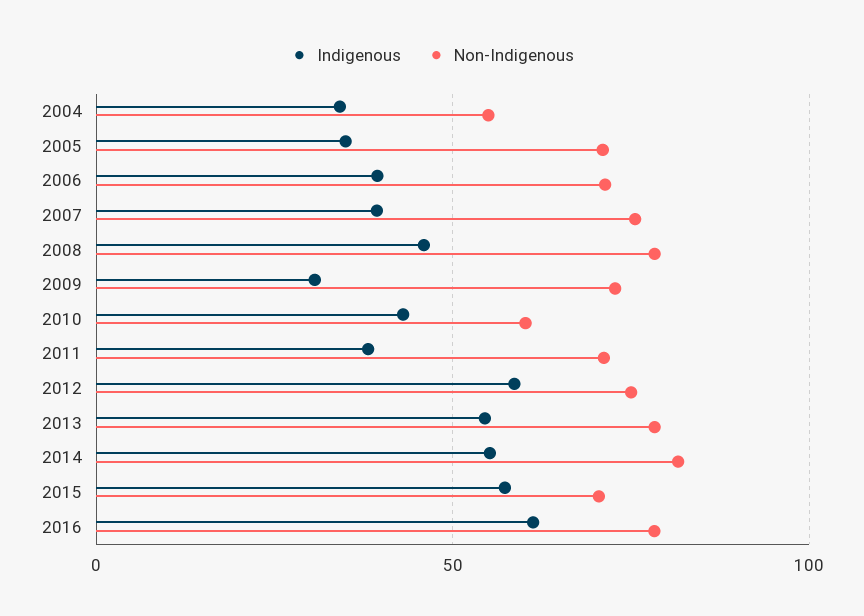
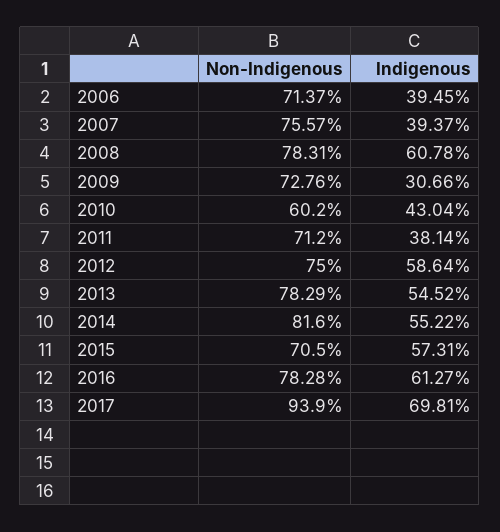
Indigenous, 2004: 35 -> none
Non-Indigenous, 2004: 55 -> none
Indigenous, 2005: 35 -> none
Non-Indigenous, 2005: 70 -> none
Indigenous, 2008: 45 -> 60.78
Non-Indigenous, 2017: none -> 93.9
Indigenous, 2017: none -> 69.81

